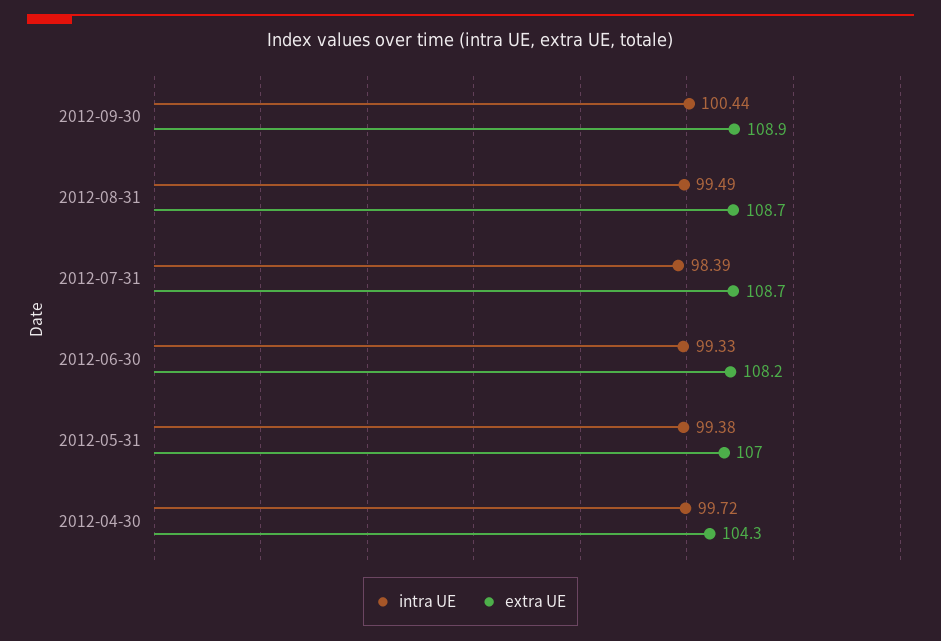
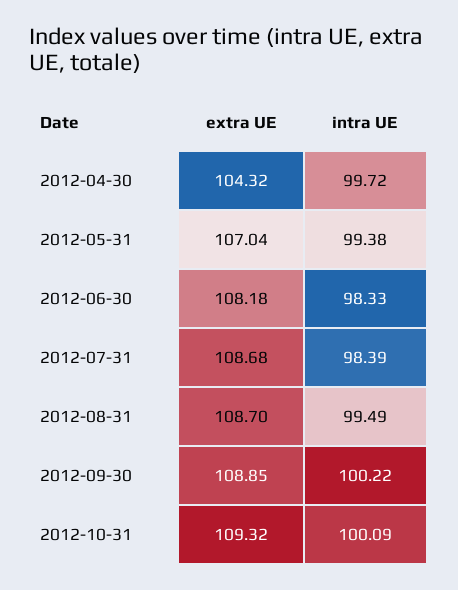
intra UE, 2012-09-30: 100.44 -> 100.22
intra UE, 2012-06-30: 99.33 -> 98.33
extra UE, 2012-10-31: none -> 109.32
intra UE, 2012-10-31: none -> 100.09

